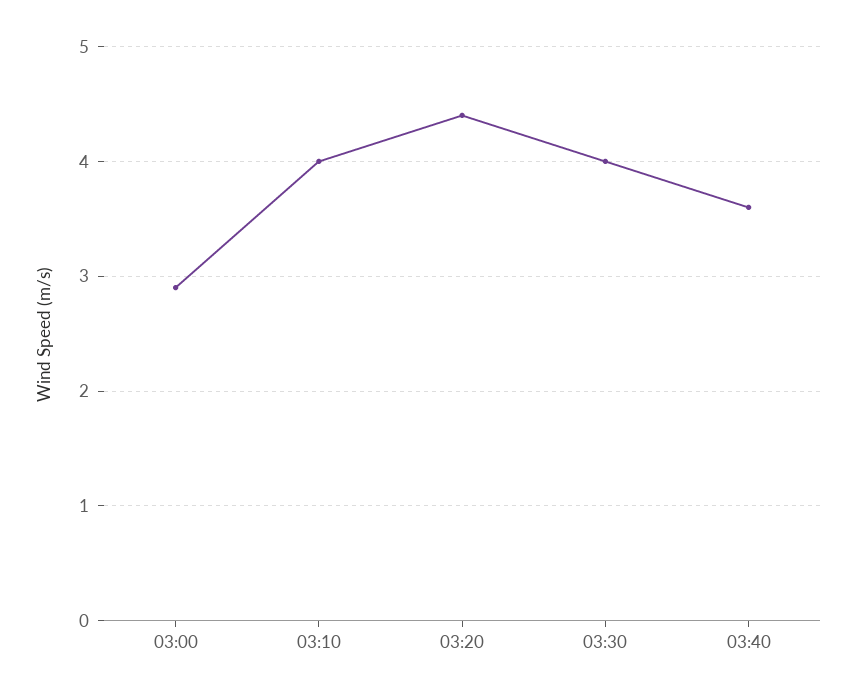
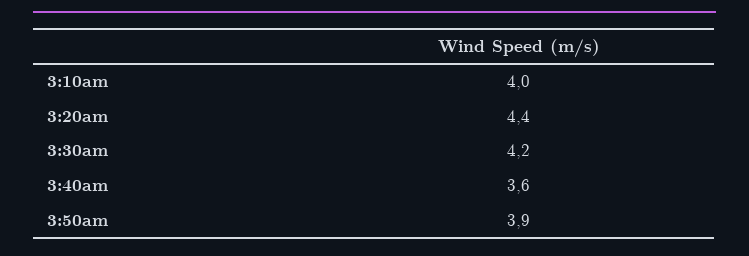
03:00: 2.9 -> none
03:30: 4 -> 4.2
3:50am: none -> 3.9

